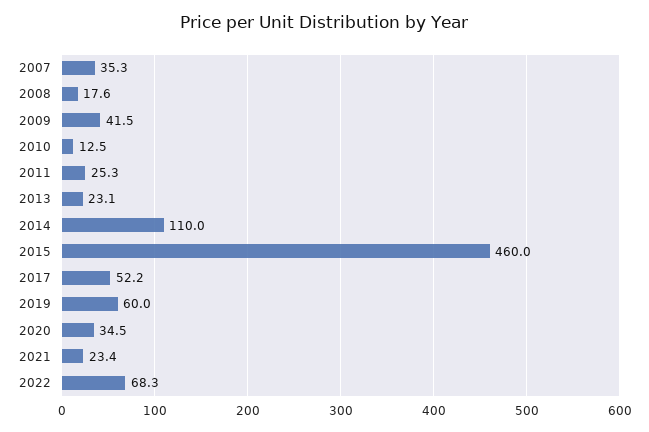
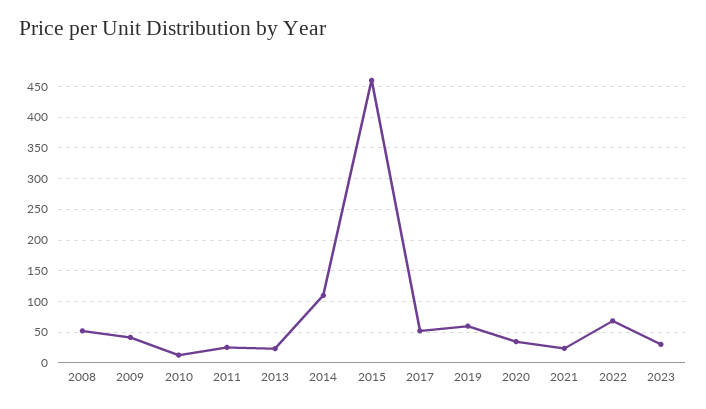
2007: 35.3 -> none
2008: 17.6 -> 50
2023: none -> 30

